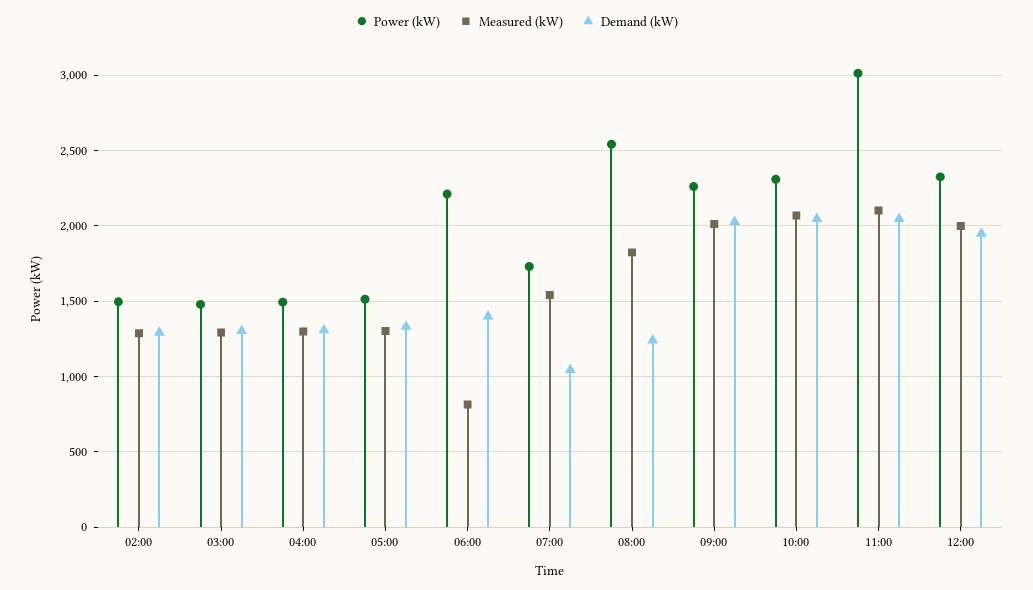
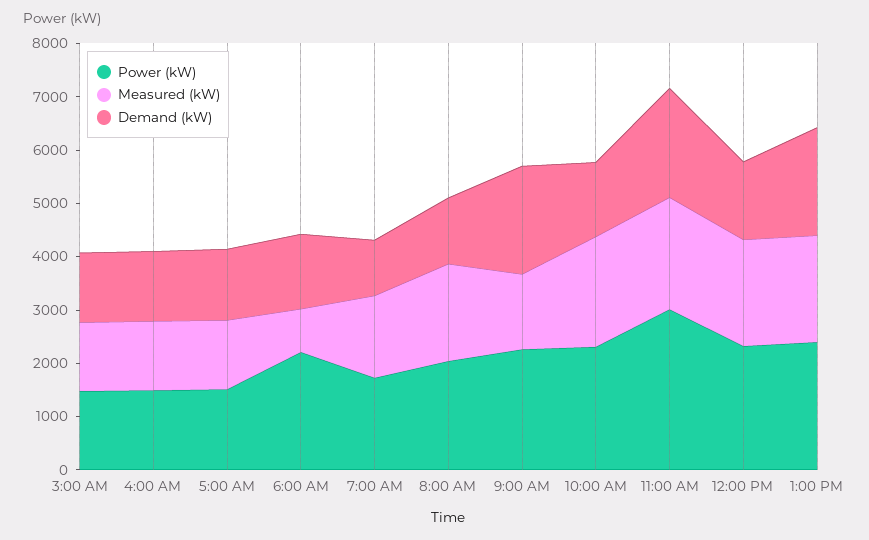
Power (kW), 02:00: 1500 -> none
Measured (kW), 02:00: 1300 -> none
Demand (kW), 02:00: 1300 -> none
Power (kW), 08:00: 2550 -> 2000
Measured (kW), 09:00: 2000 -> 1400
Demand (kW), 10:00: 2050 -> 1400
Demand (kW), 12:00: 1950 -> 1400
Power (kW), 1:00 PM: none -> 2400
Measured (kW), 1:00 PM: none -> 2000
Demand (kW), 1:00 PM: none -> 2000

